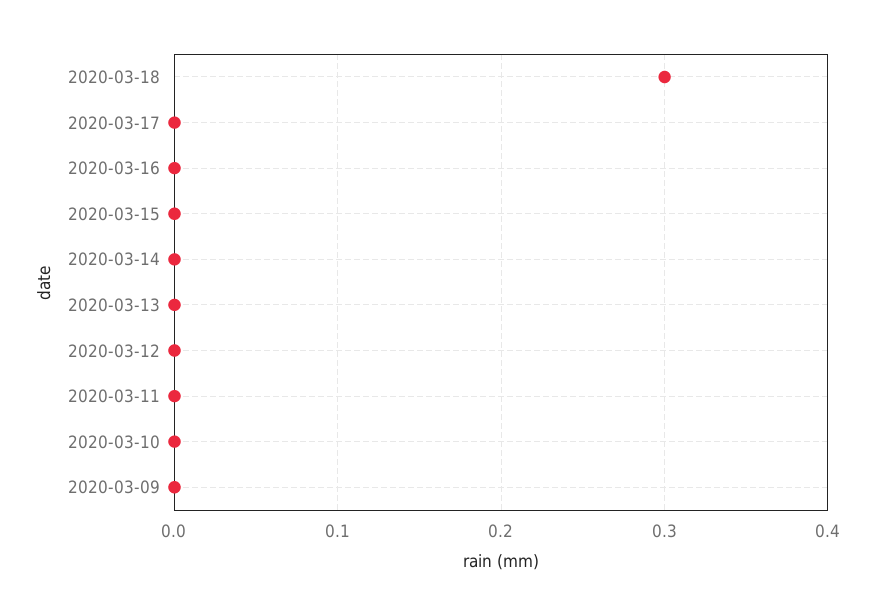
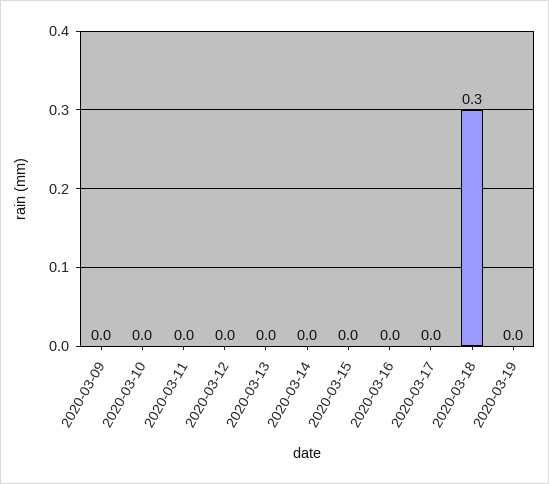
2020-03-19: none -> 0

